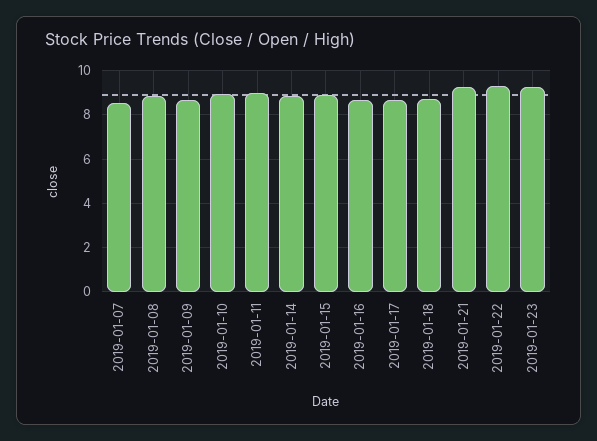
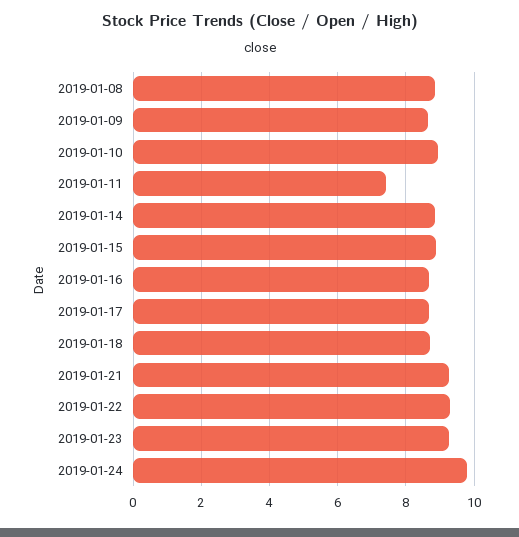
2019-01-07: 8.5 -> none
2019-01-11: 9 -> 7.4
2019-01-24: none -> 9.8

